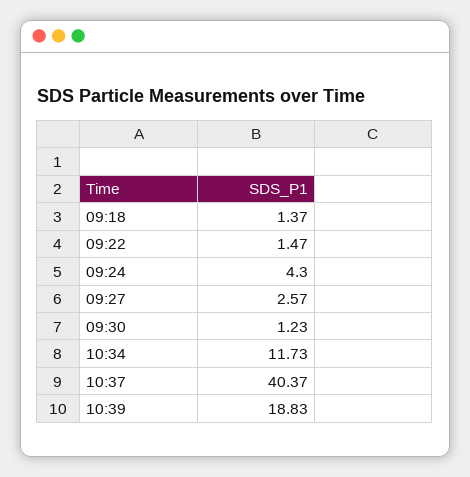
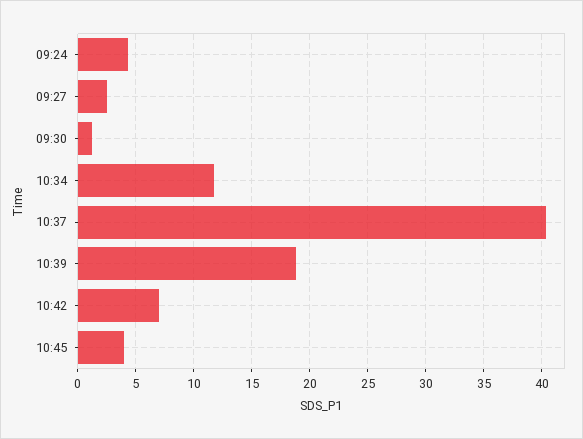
09:18: 1.37 -> none
09:22: 1.47 -> none
10:42: none -> 7
10:45: none -> 4

